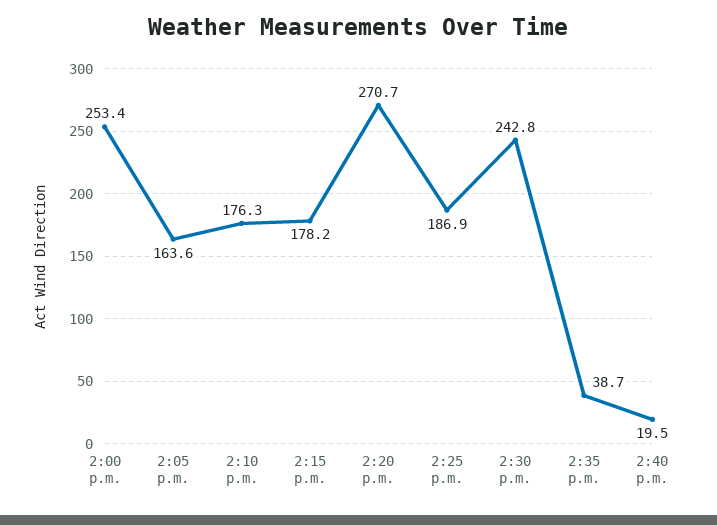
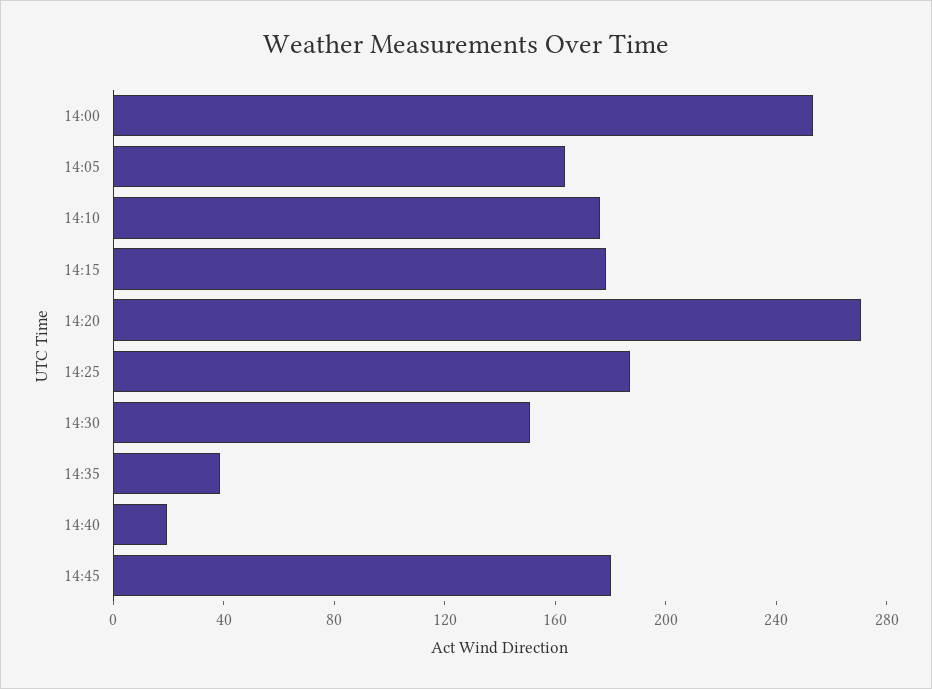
2:30 p.m.: 242.8 -> 150
14:45: none -> 180

